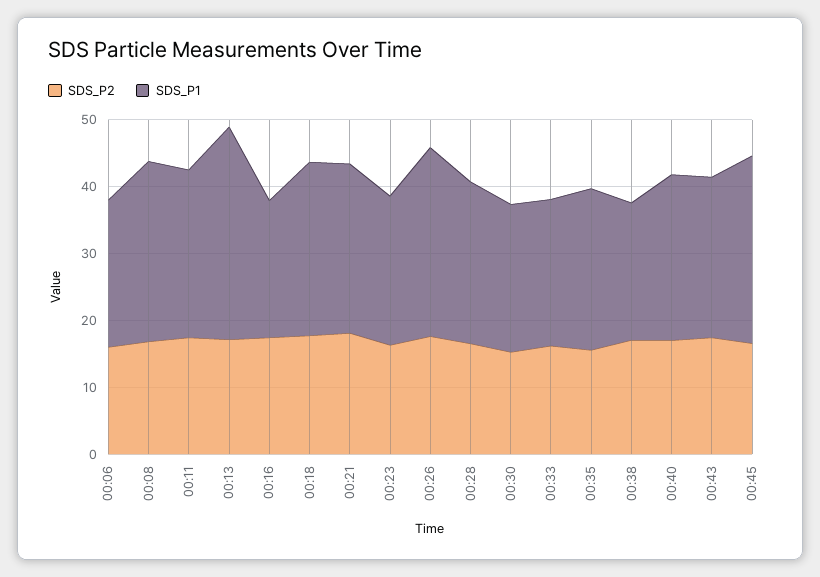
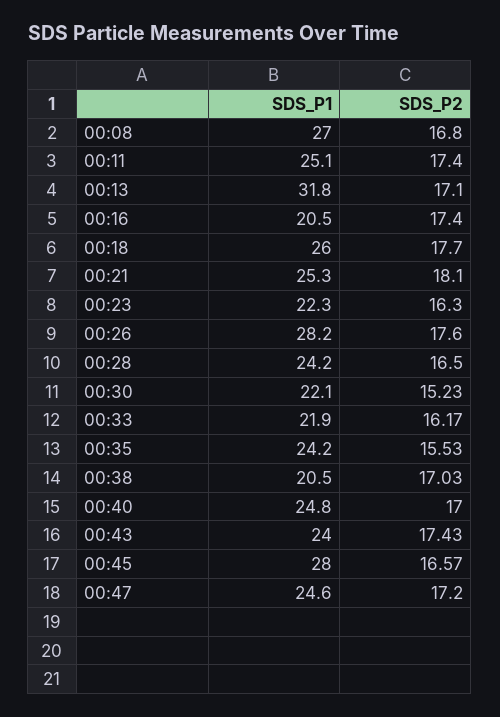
SDS_P2, 00:06: 16 -> none
SDS_P1, 00:06: 22 -> none
SDS_P1, 00:47: none -> 24.6
SDS_P2, 00:47: none -> 17.2

